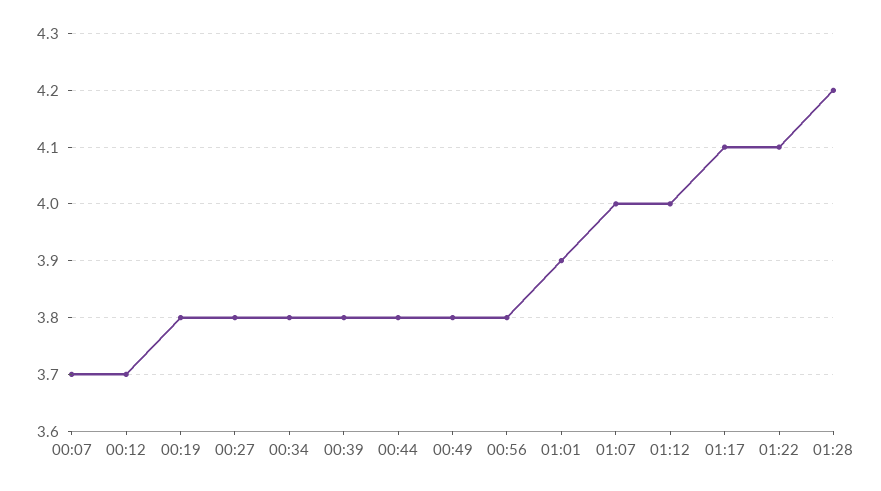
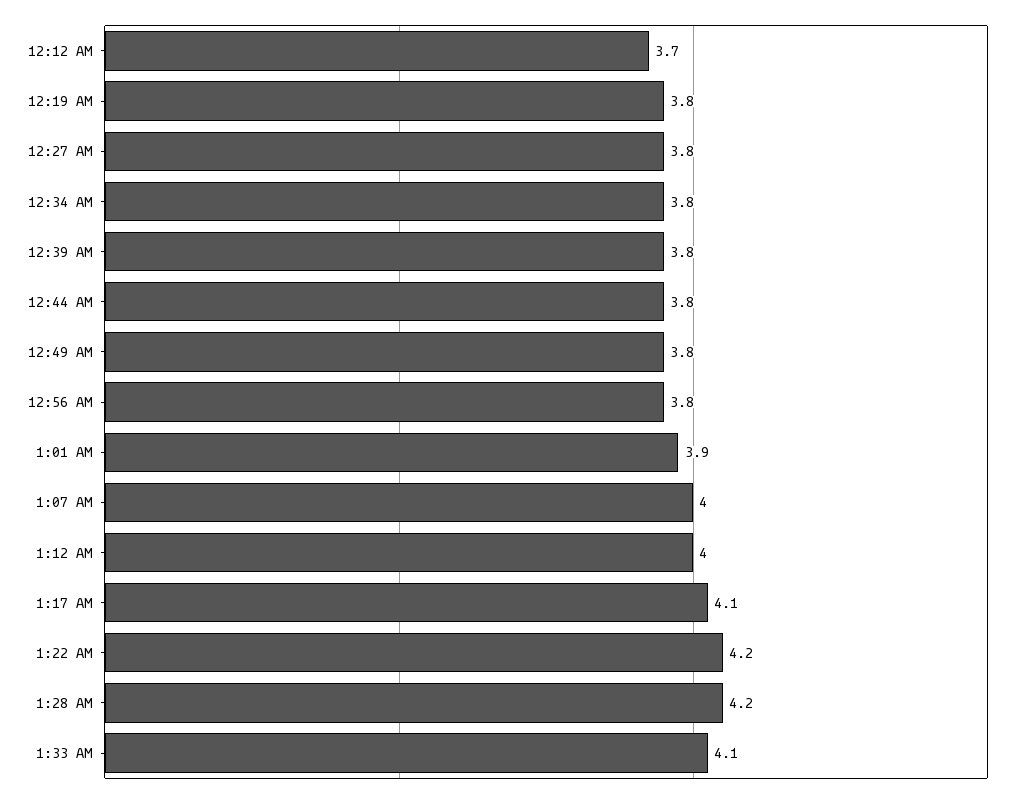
00:07: 3.7 -> none
01:22: 4.1 -> 4.2
1:33 AM: none -> 4.1

